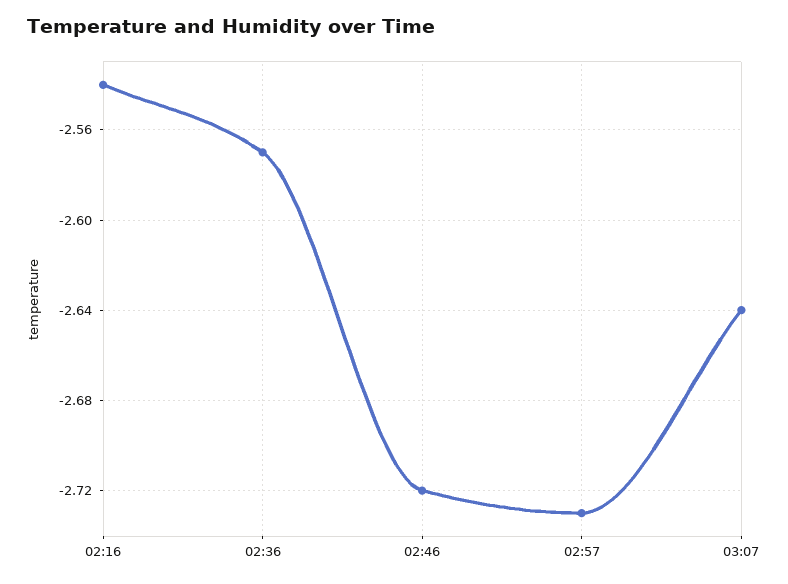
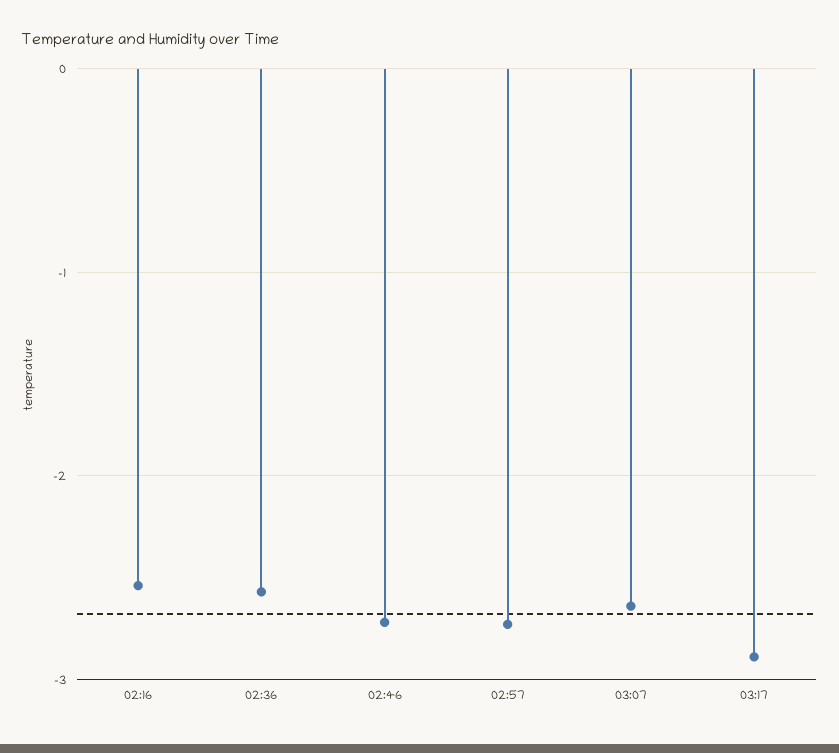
03:17: none -> -2.9

